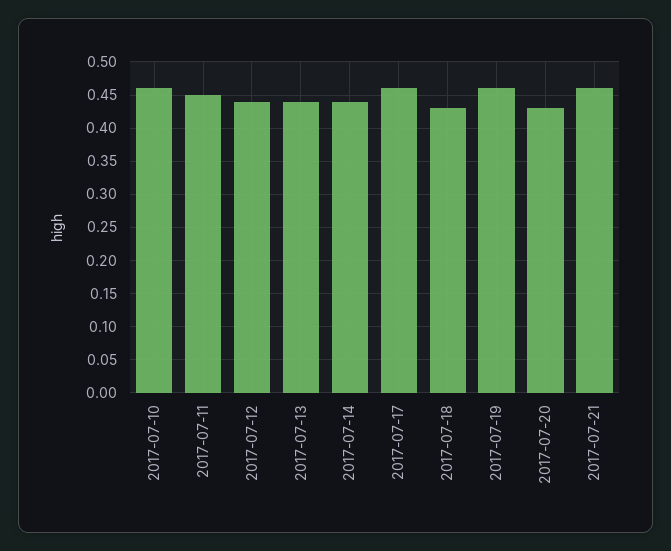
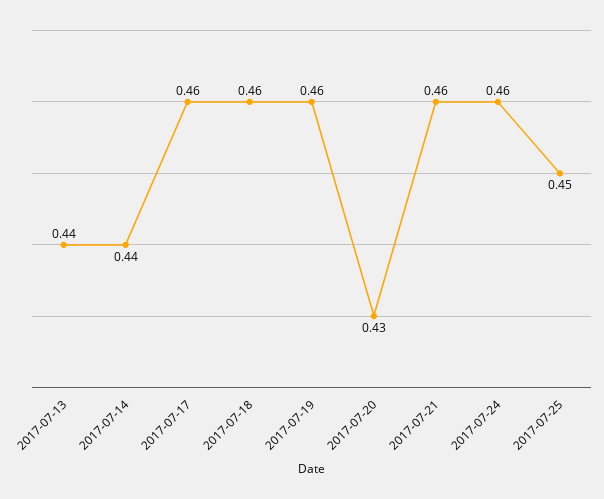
2017-07-10: 0.46 -> none
2017-07-11: 0.45 -> none
2017-07-12: 0.44 -> none
2017-07-18: 0.43 -> 0.46
2017-07-24: none -> 0.46
2017-07-25: none -> 0.45

